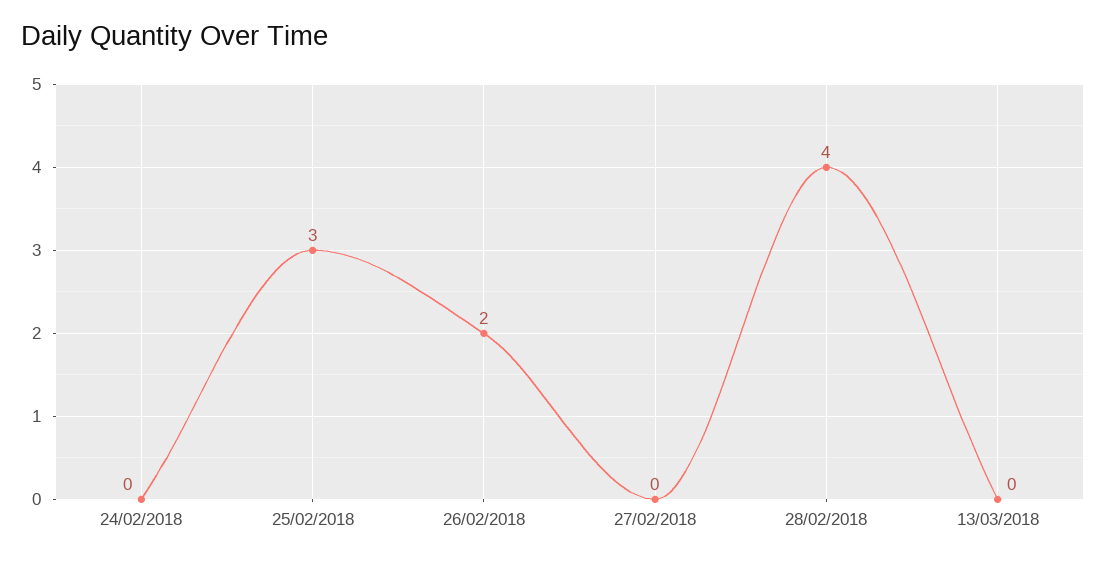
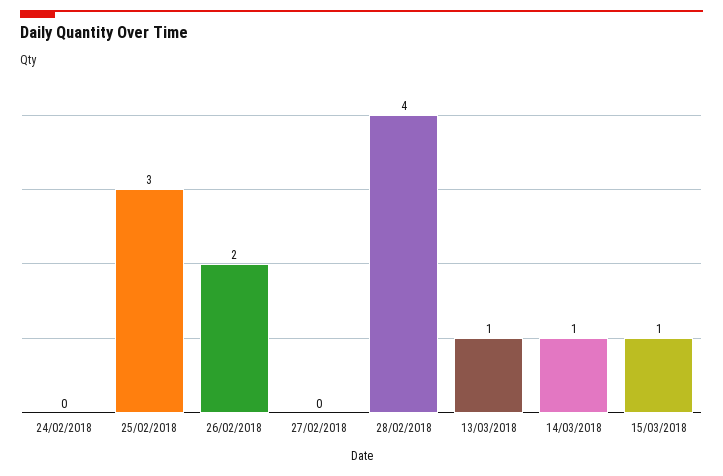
13/03/2018: 0 -> 1
14/03/2018: none -> 1
15/03/2018: none -> 1

